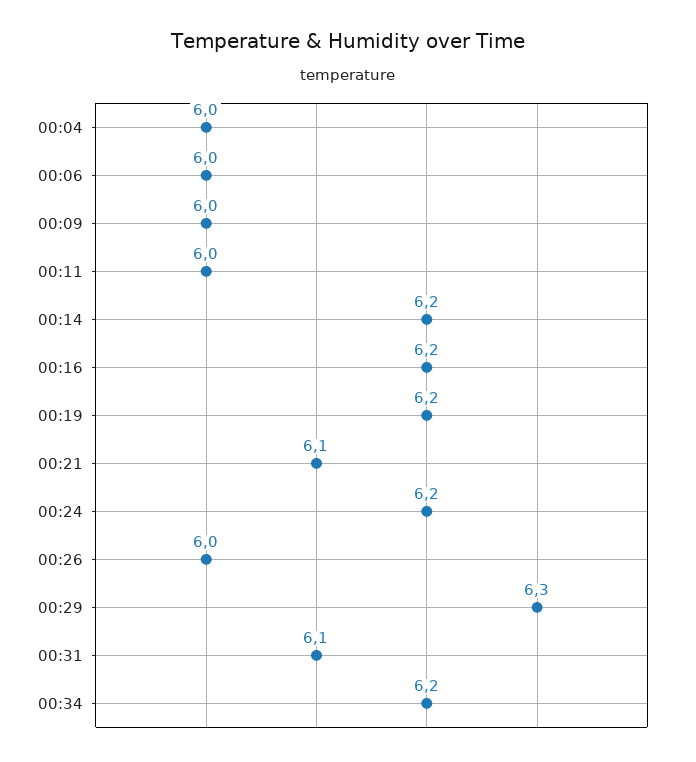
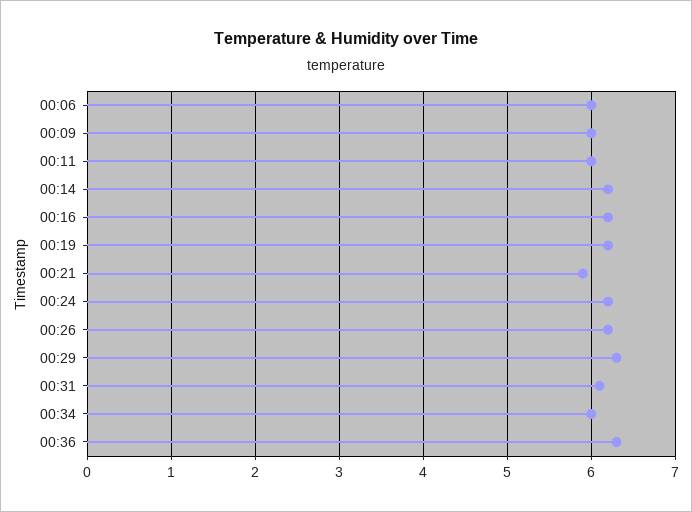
00:04: 6 -> none
00:21: 6.1 -> 5.9
00:26: 6 -> 6.2
00:34: 6.2 -> 6
00:36: none -> 6.3

